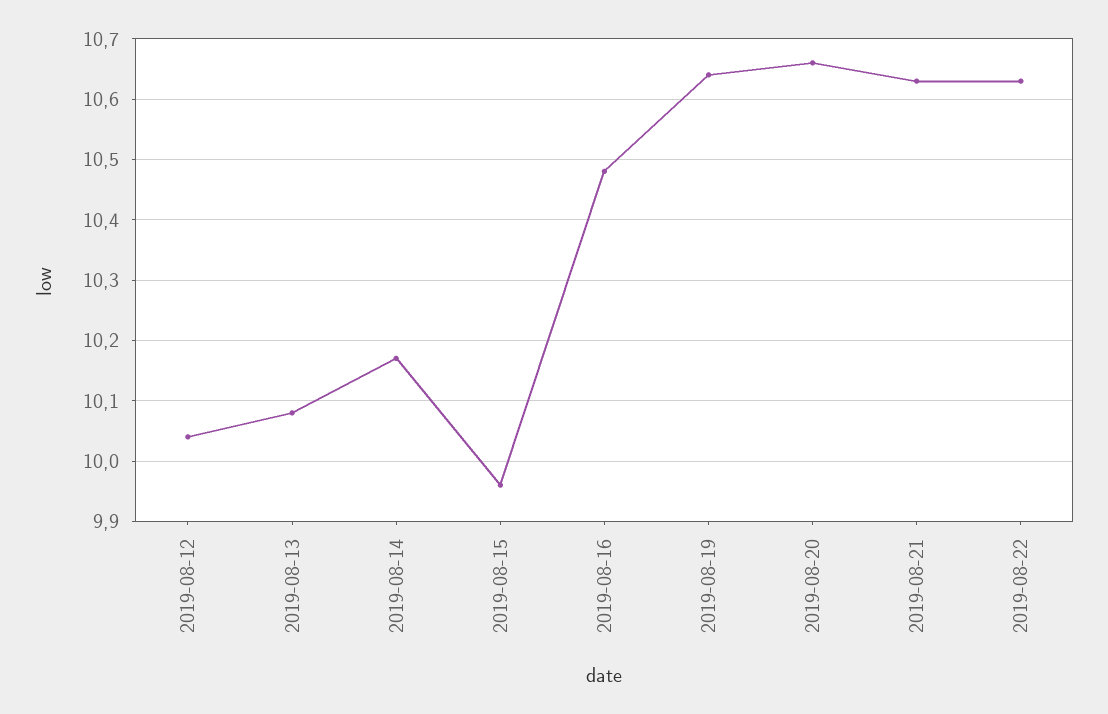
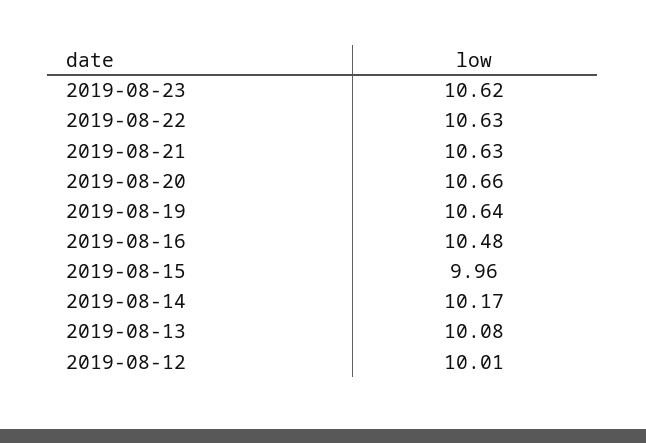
2019-08-12: 10.04 -> 10.01
2019-08-23: none -> 10.62

